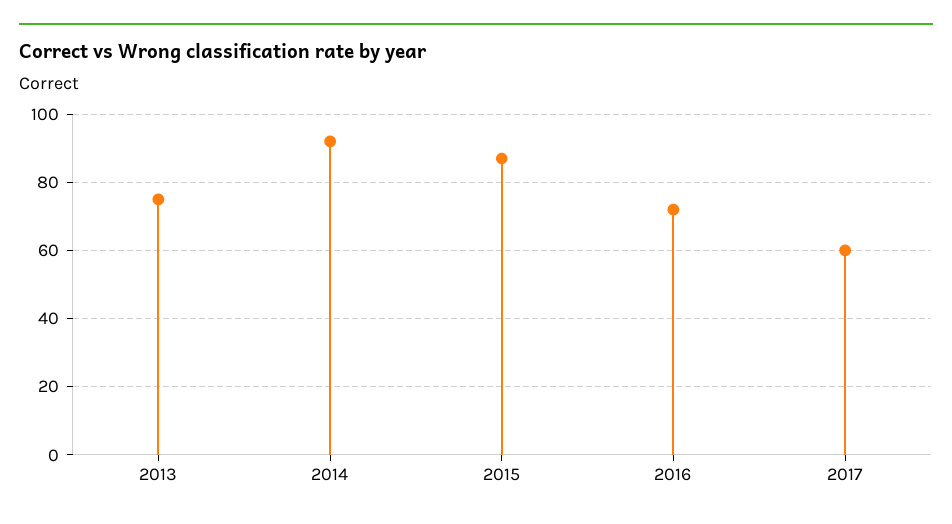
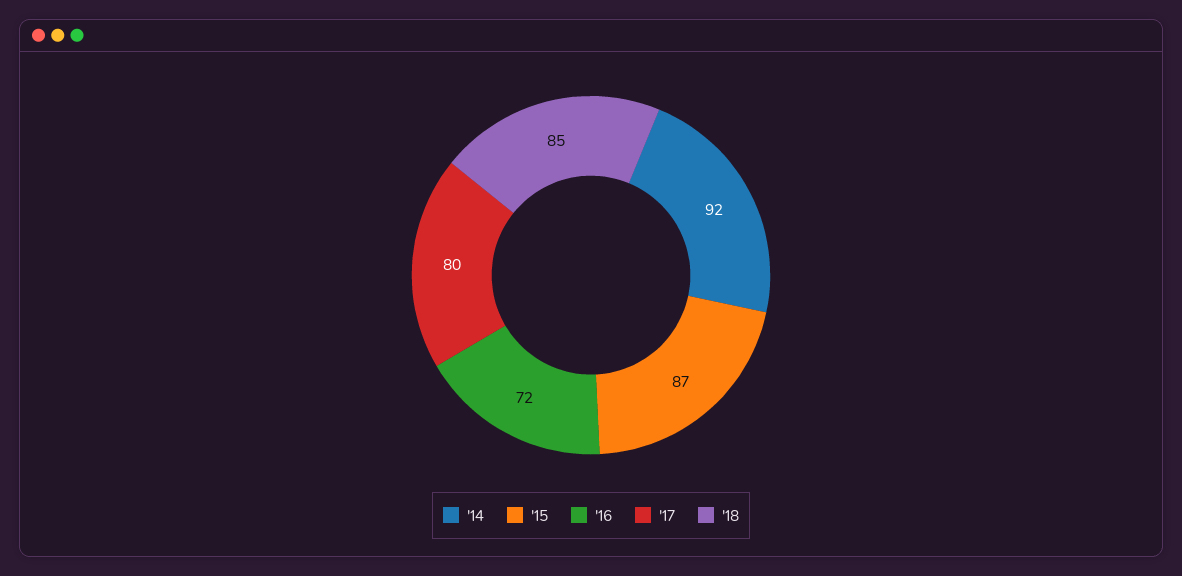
2013: 75 -> none
2017: 60 -> 80
'18: none -> 85

